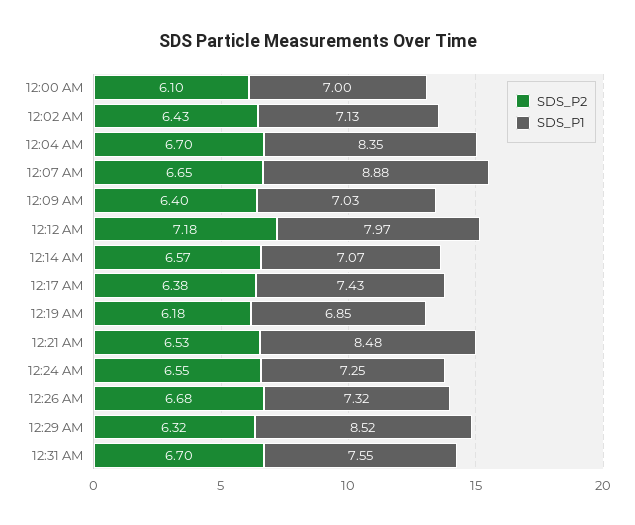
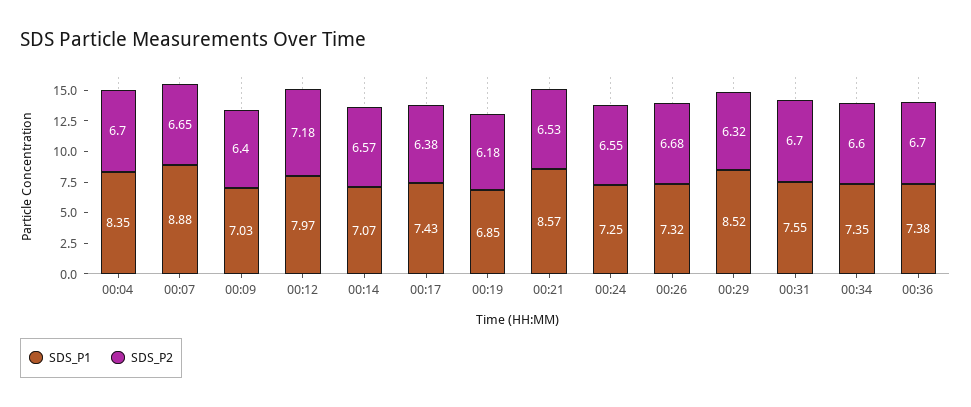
SDS_P2, 12:00 AM: 6.1 -> none
SDS_P1, 12:00 AM: 7 -> none
SDS_P2, 12:02 AM: 6.43 -> none
SDS_P1, 12:02 AM: 7.13 -> none
SDS_P1, 12:21 AM: 8.48 -> 8.57
SDS_P1, 00:34: none -> 7.35
SDS_P2, 00:34: none -> 6.6
SDS_P1, 00:36: none -> 7.38
SDS_P2, 00:36: none -> 6.7

